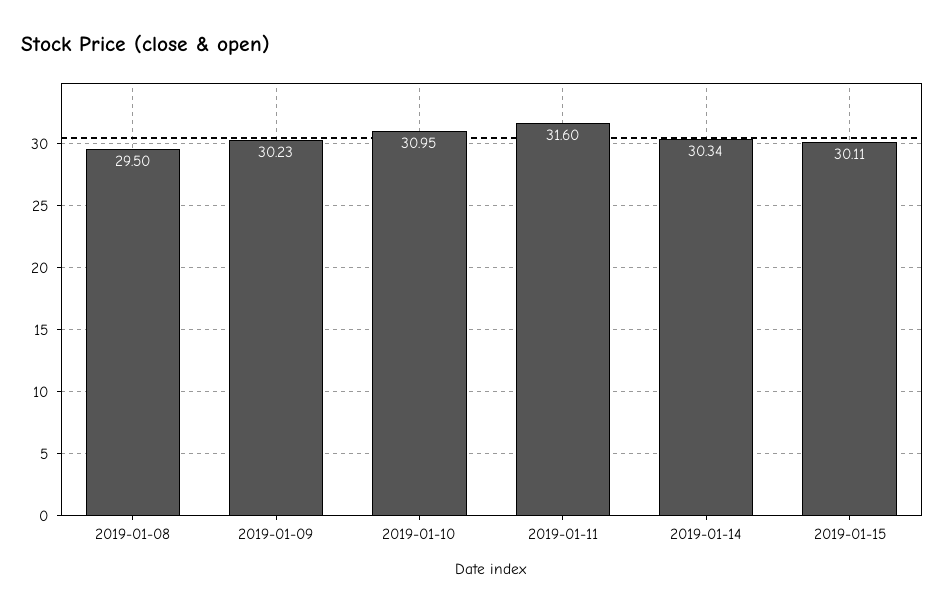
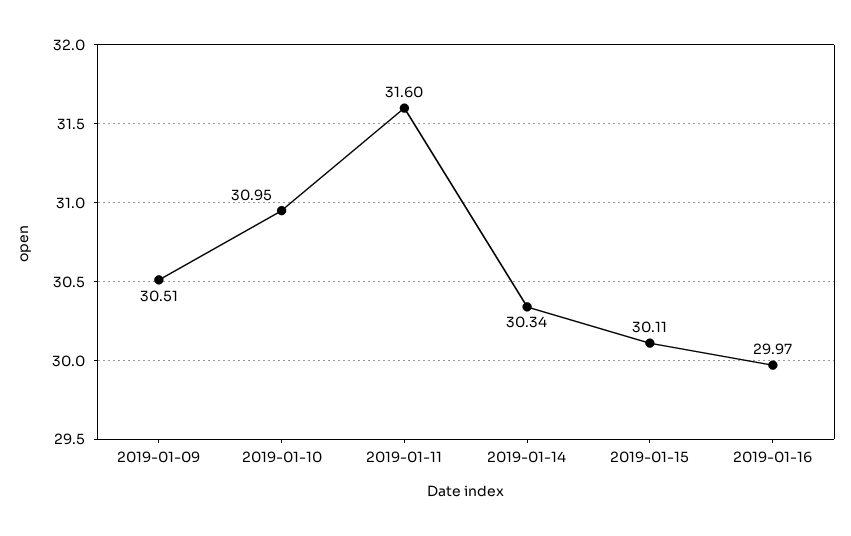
2019-01-08: 29.5 -> none
2019-01-09: 30.23 -> 30.51
2019-01-16: none -> 29.97

